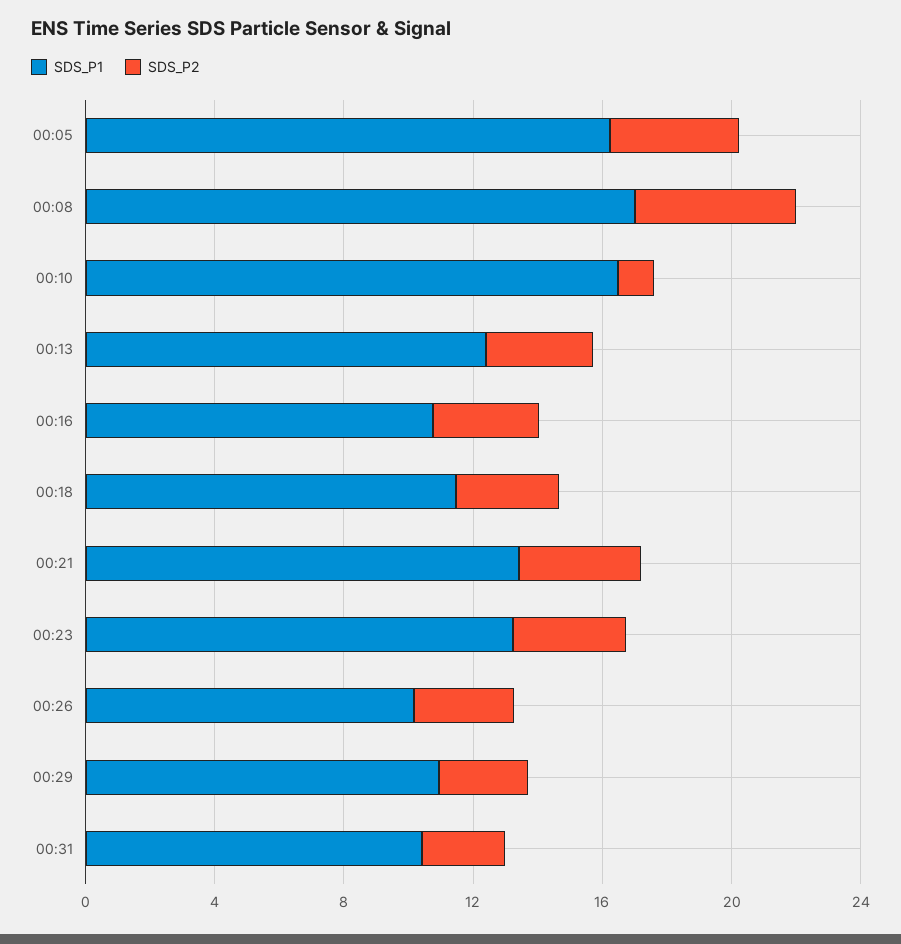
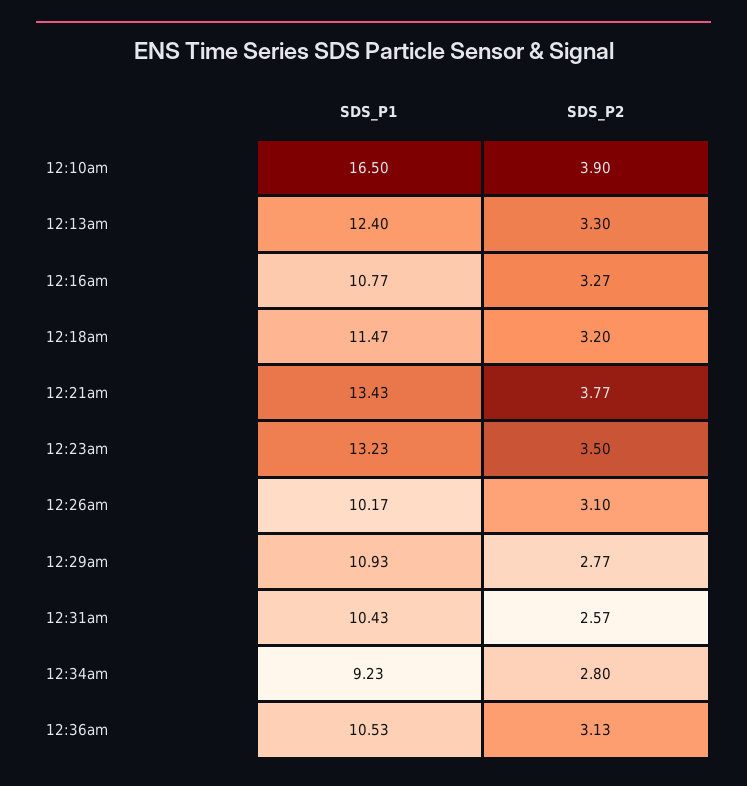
SDS_P1, 00:05: 16 -> none
SDS_P2, 00:05: 4 -> none
SDS_P1, 00:08: 17 -> none
SDS_P2, 00:08: 5 -> none
SDS_P2, 00:10: 1 -> 3.9
SDS_P1, 12:34am: none -> 9.23
SDS_P2, 12:34am: none -> 2.8
SDS_P1, 12:36am: none -> 10.53
SDS_P2, 12:36am: none -> 3.13

